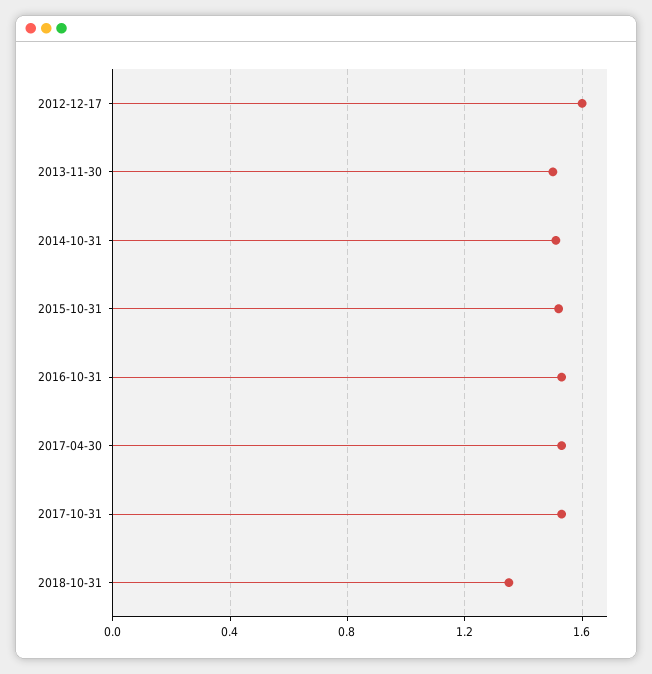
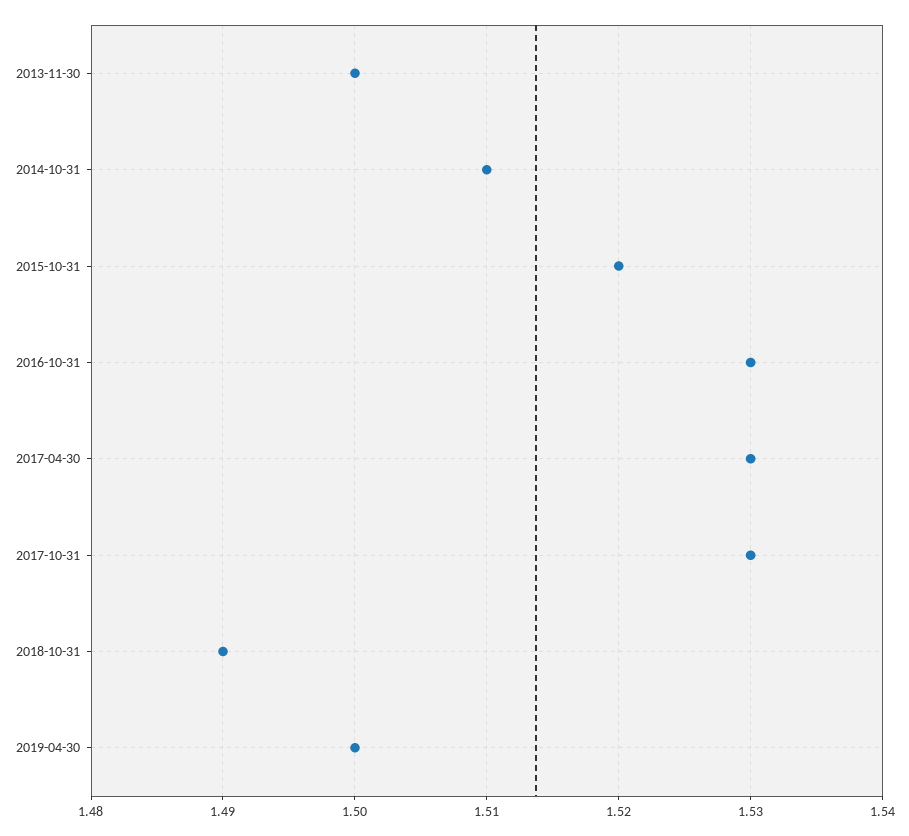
2012-12-17: 1.6 -> none
2018-10-31: 1.35 -> 1.49
2019-04-30: none -> 1.5

